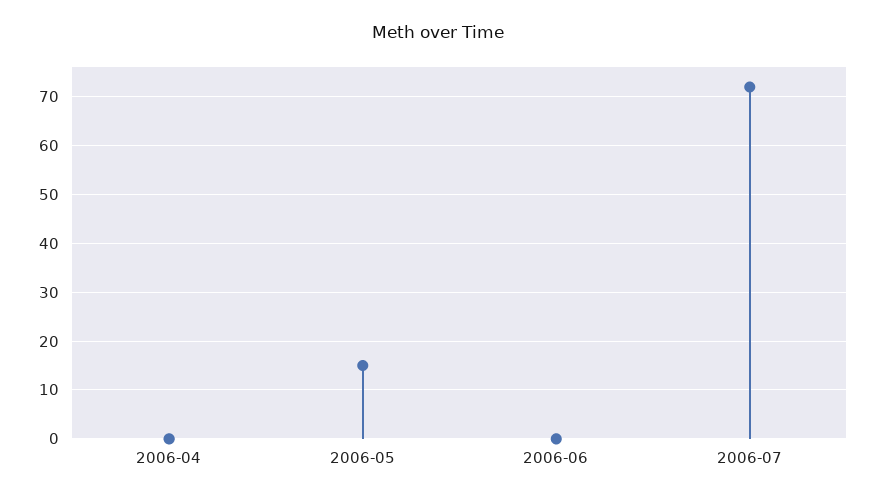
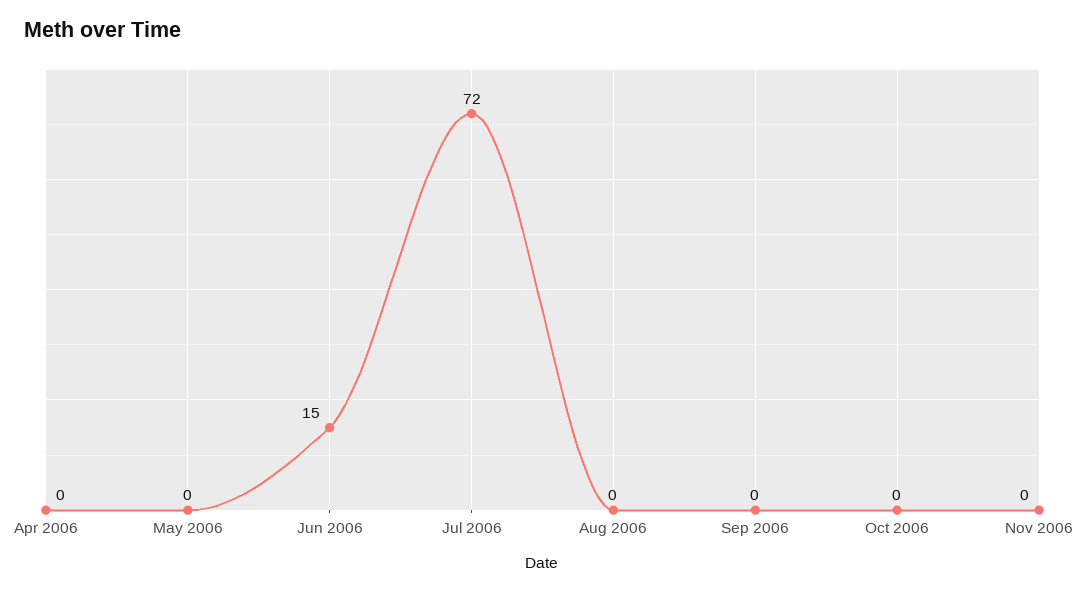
2006-05: 15 -> 0
2006-06: 0 -> 15
Aug 2006: none -> 0
Sep 2006: none -> 0
Oct 2006: none -> 0
Nov 2006: none -> 0

